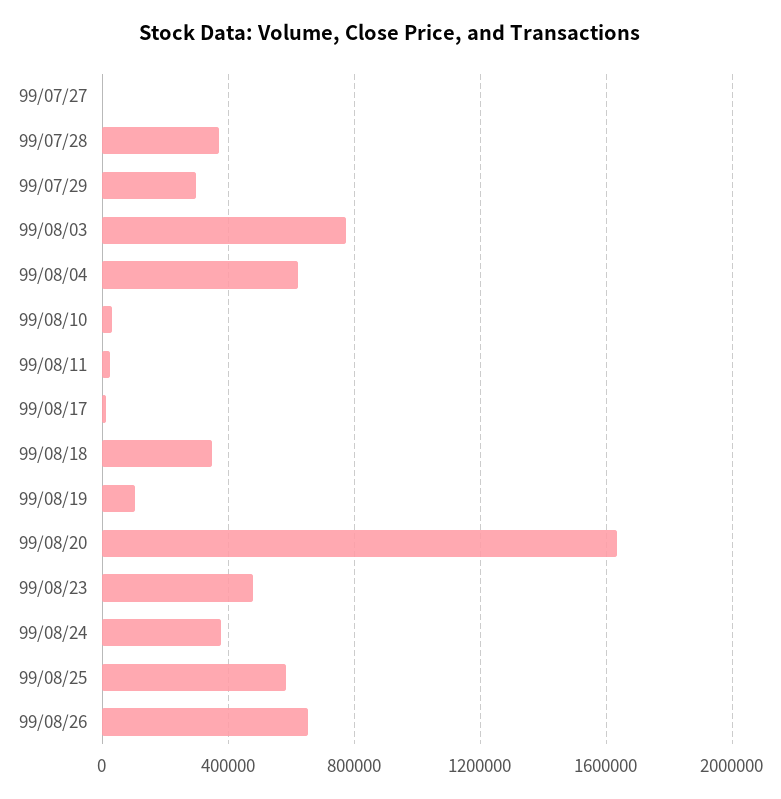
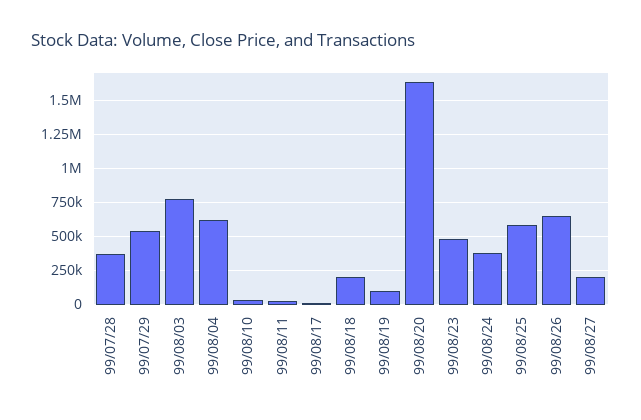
99/07/27: 0 -> none
99/07/29: 300000 -> 550000
99/08/18: 350000 -> 200000
99/08/27: none -> 200000

